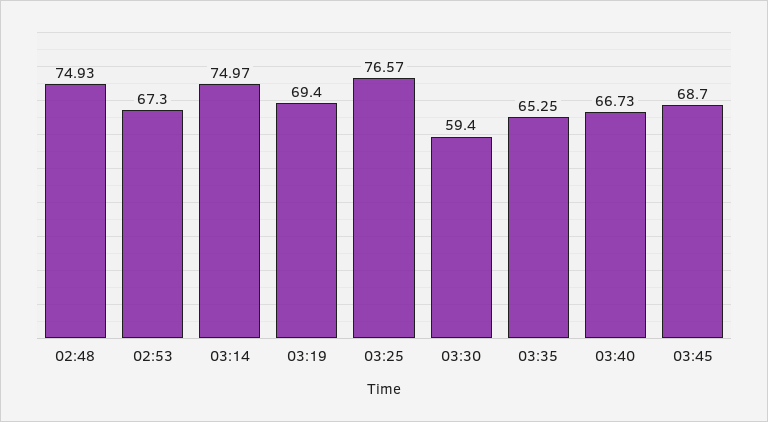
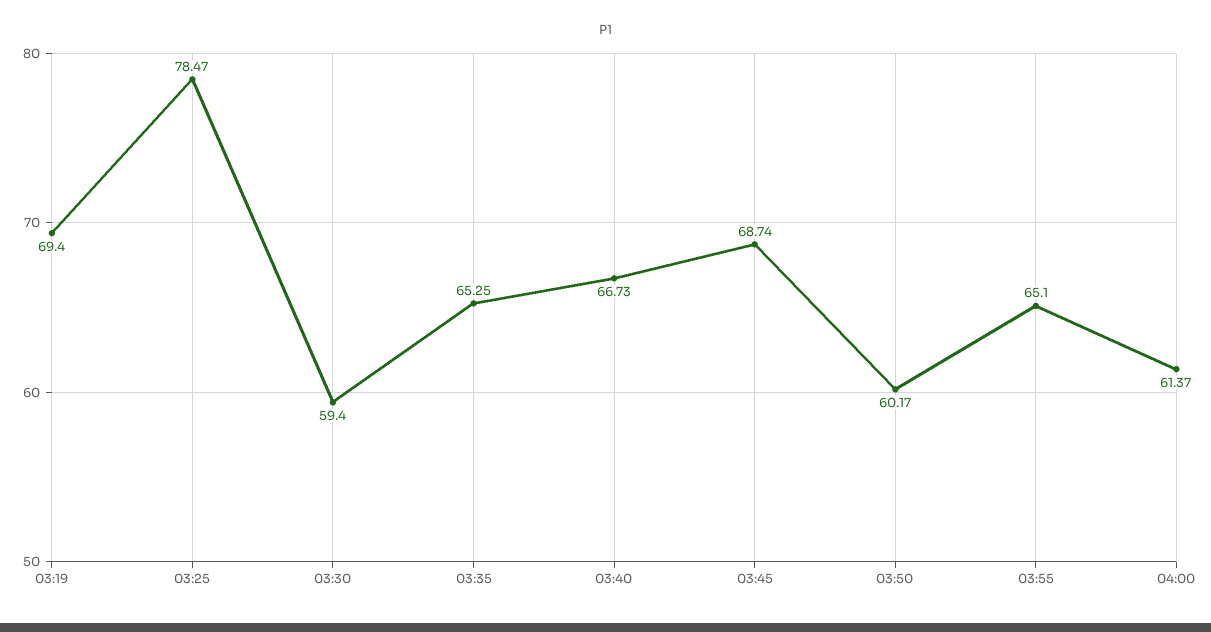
02:48: 74.93 -> none
02:53: 67.3 -> none
03:14: 74.97 -> none
03:25: 76.57 -> 78.47
03:45: 68.7 -> 68.74
03:50: none -> 60.17
03:55: none -> 65.1
04:00: none -> 61.37

